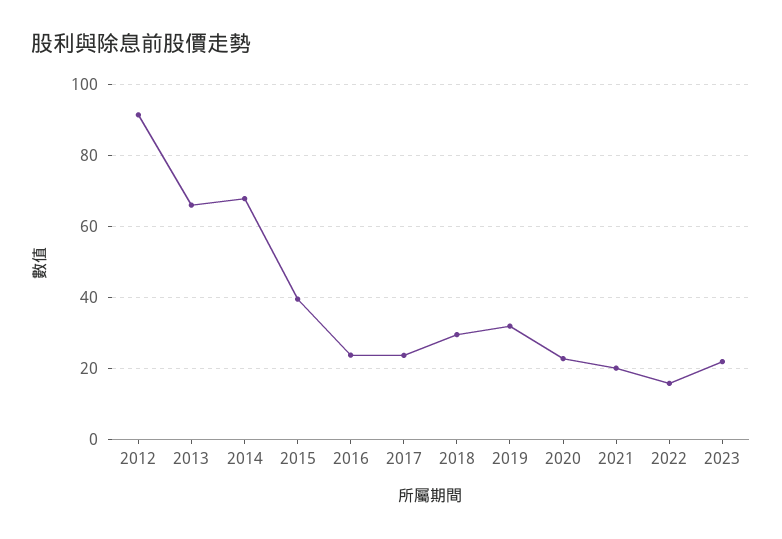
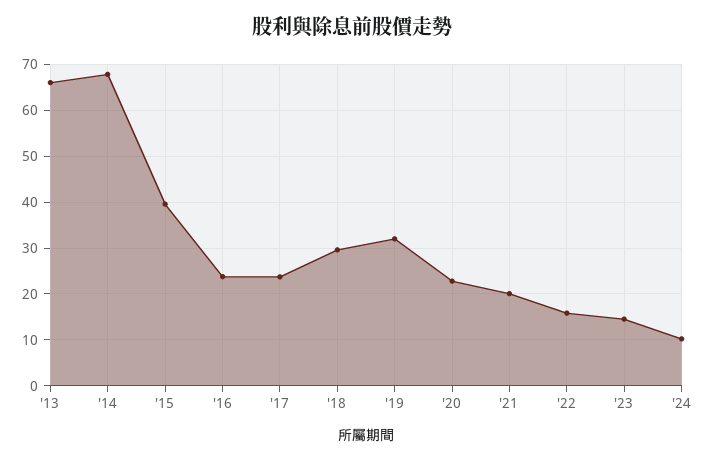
2012: 92 -> none
2023: 22 -> 14
'24: none -> 10

